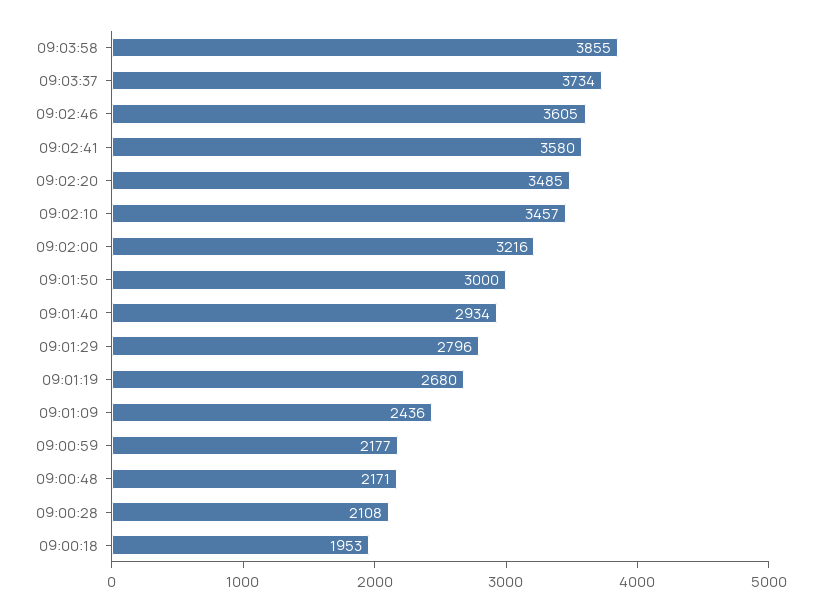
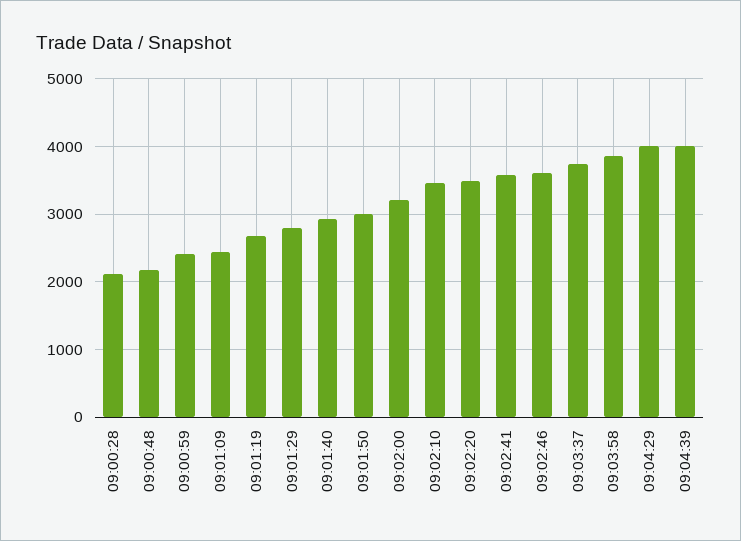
09:00:59: 2177 -> 2400
09:00:18: 1953 -> none
09:04:29: none -> 4000
09:04:39: none -> 4000

